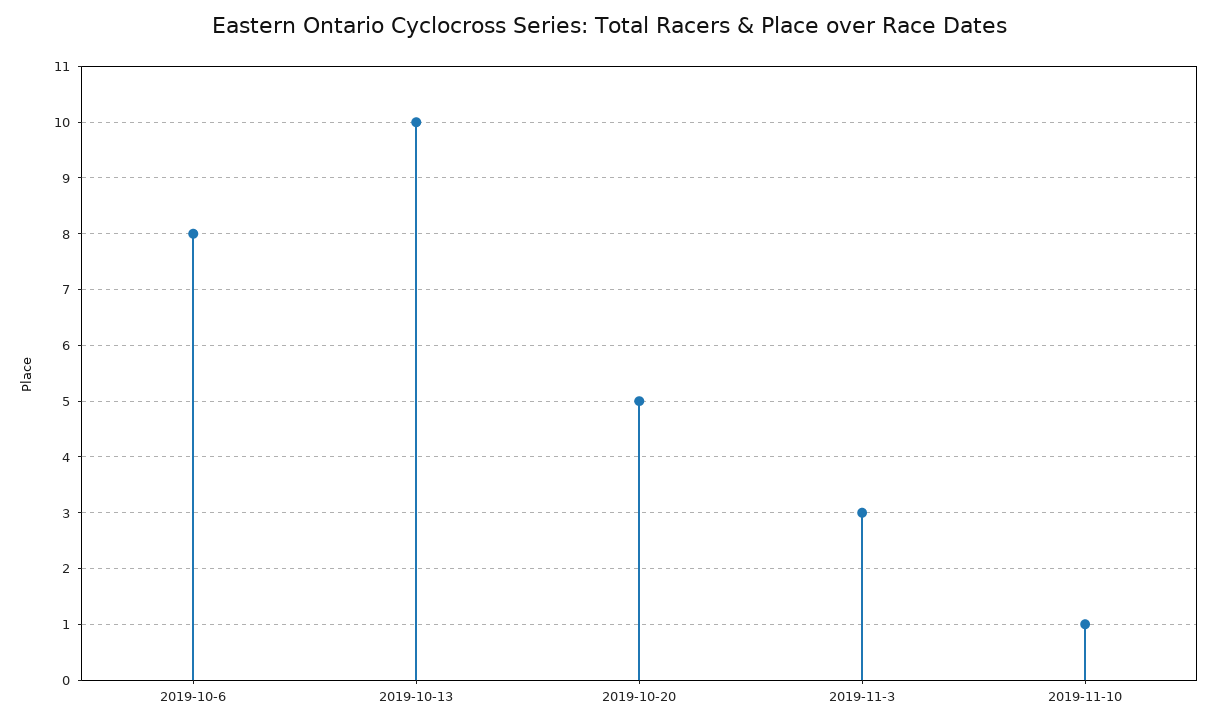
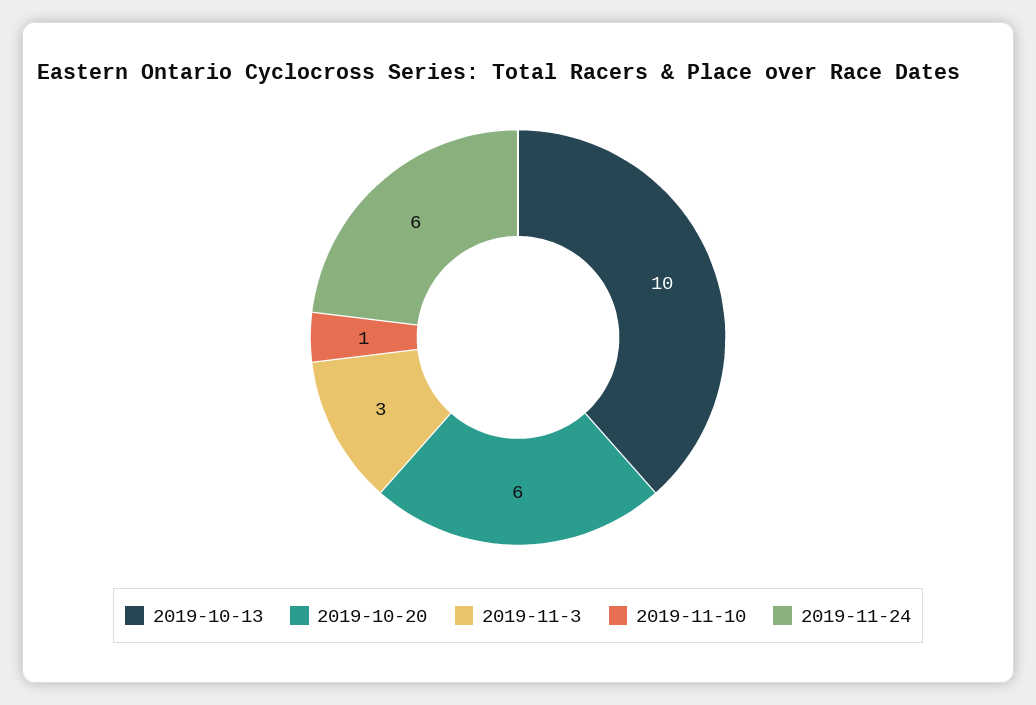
2019-10-6: 8 -> none
2019-10-20: 5 -> 6
2019-11-24: none -> 6

